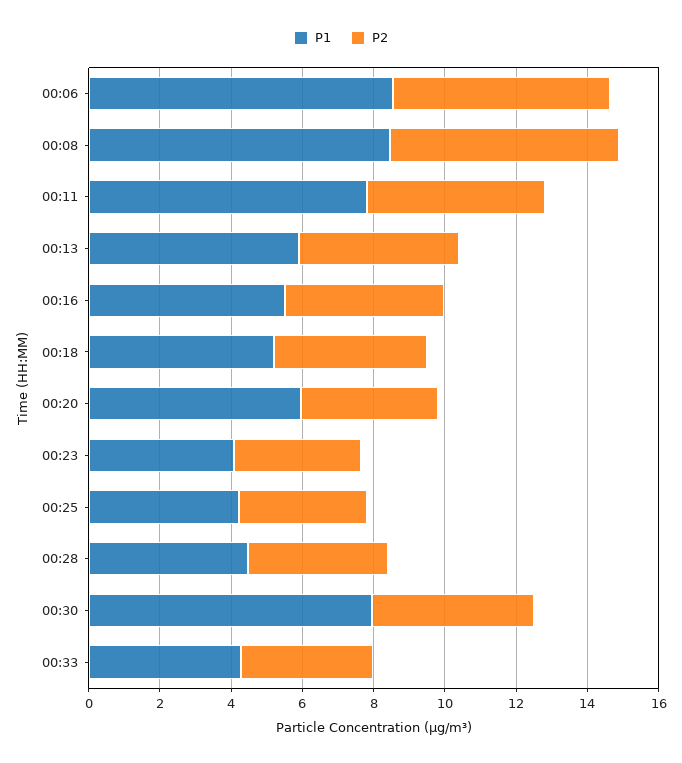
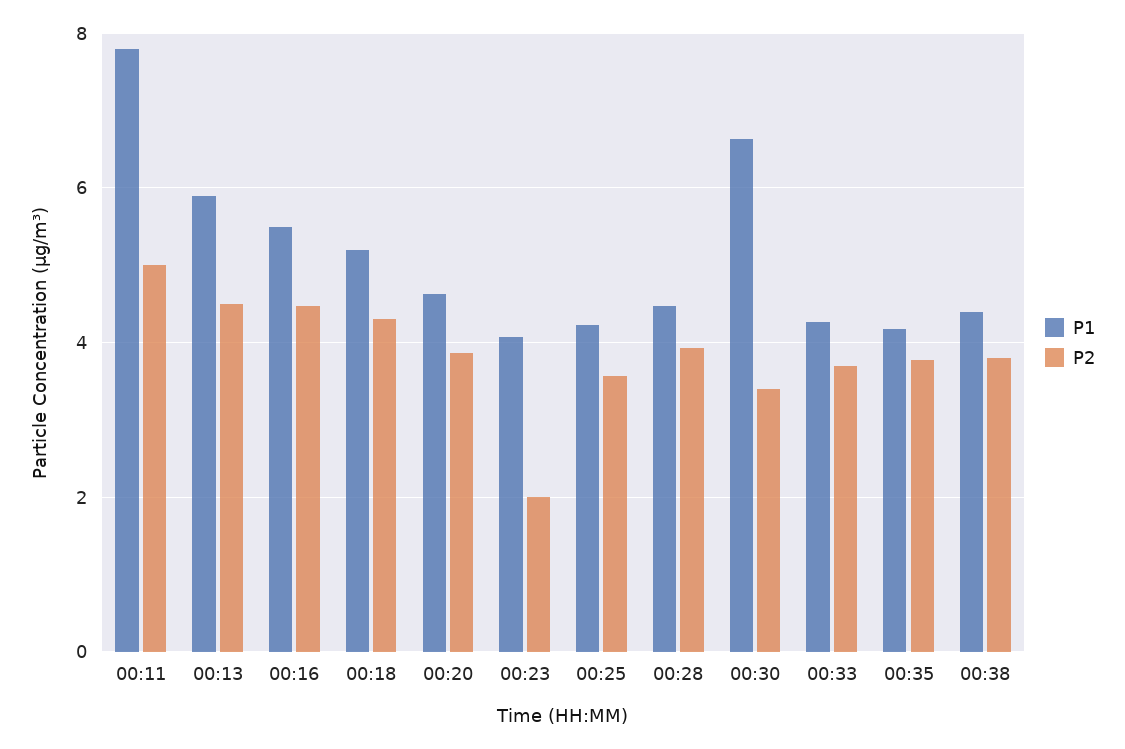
P1, 00:06: 8.5 -> none
P2, 00:06: 6 -> none
P1, 00:08: 8.5 -> none
P2, 00:08: 6.5 -> none
P1, 00:20: 6 -> 4.6
P2, 00:23: 3.5 -> 2
P1, 00:30: 8 -> 6.6
P2, 00:30: 4.5 -> 3.4
P1, 00:35: none -> 4.2
P2, 00:35: none -> 3.8
P1, 00:38: none -> 4.4
P2, 00:38: none -> 3.8

